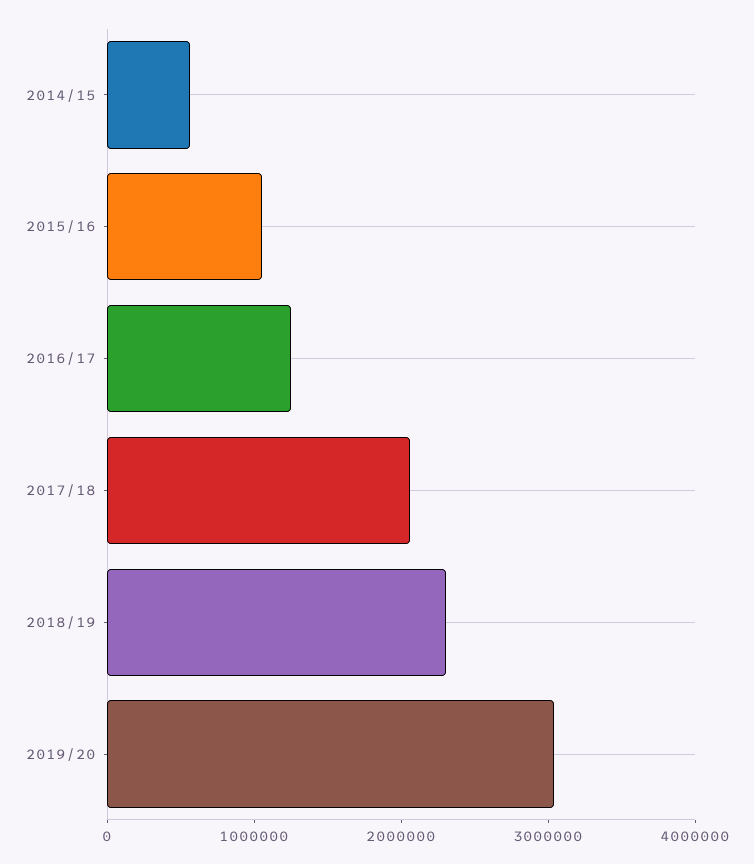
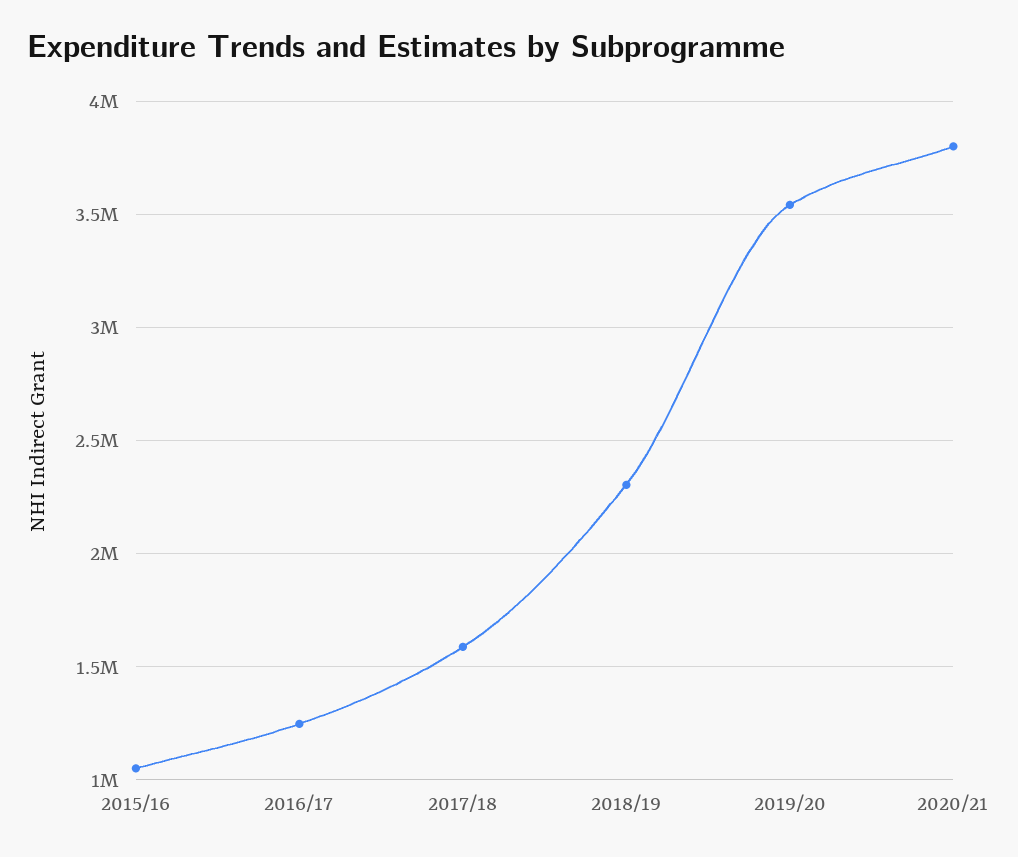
2014/15: 600000 -> none
2017/18: 2000000 -> 1600000
2019/20: 3000000 -> 3550000
2020/21: none -> 3800000

